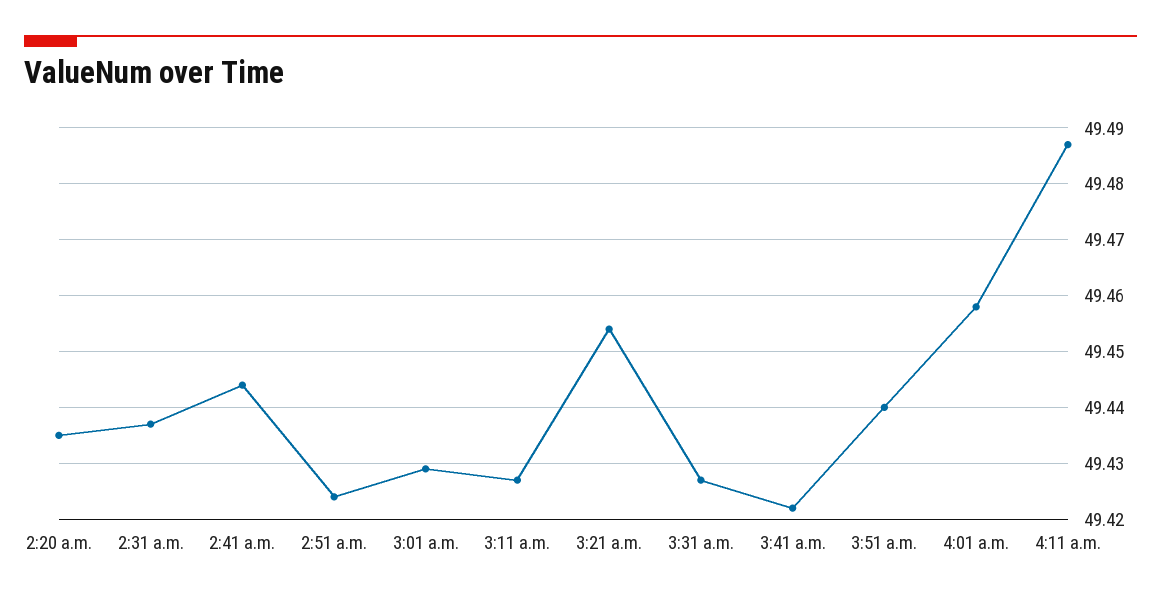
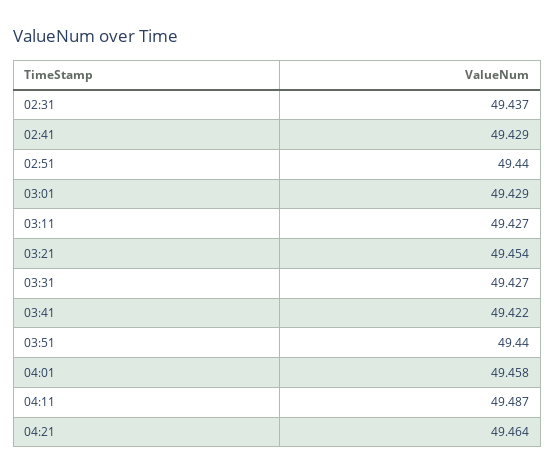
2:20 a.m.: 49.435 -> none
2:41 a.m.: 49.445 -> 49.429
2:51 a.m.: 49.425 -> 49.44
04:21: none -> 49.464

